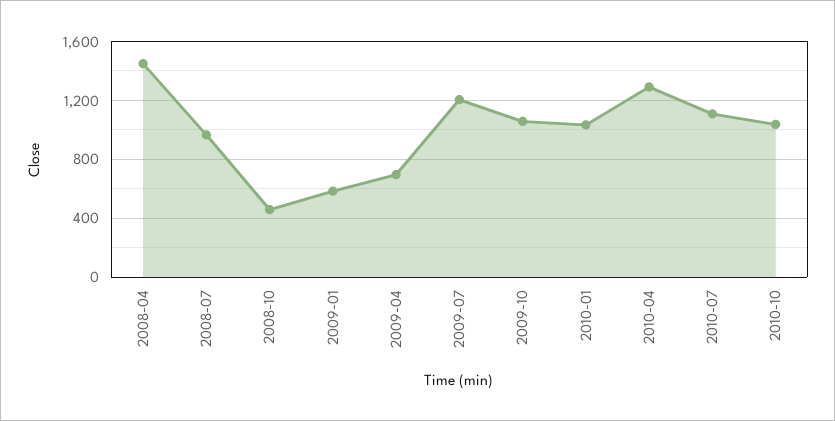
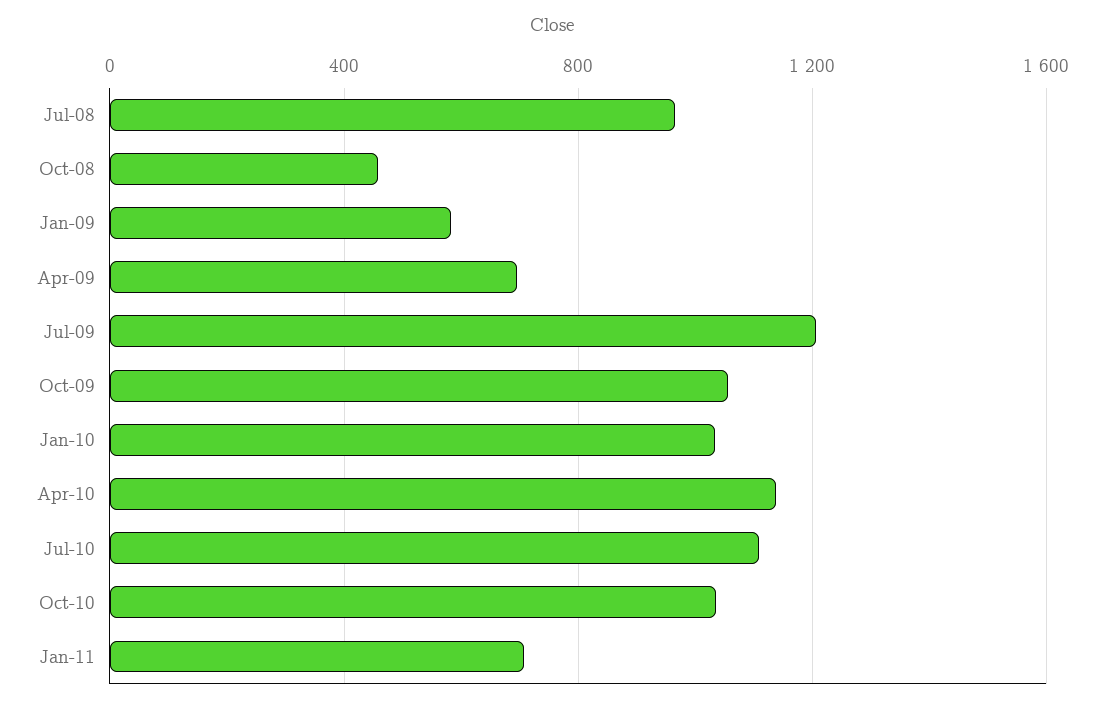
2008-04: 1450 -> none
2010-04: 1300 -> 1150
Jan-11: none -> 700

